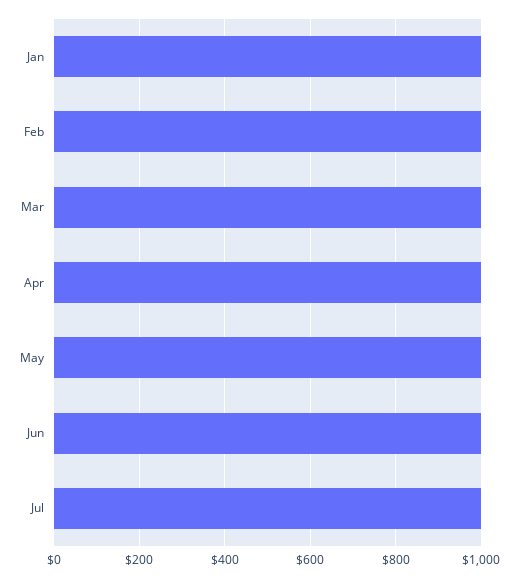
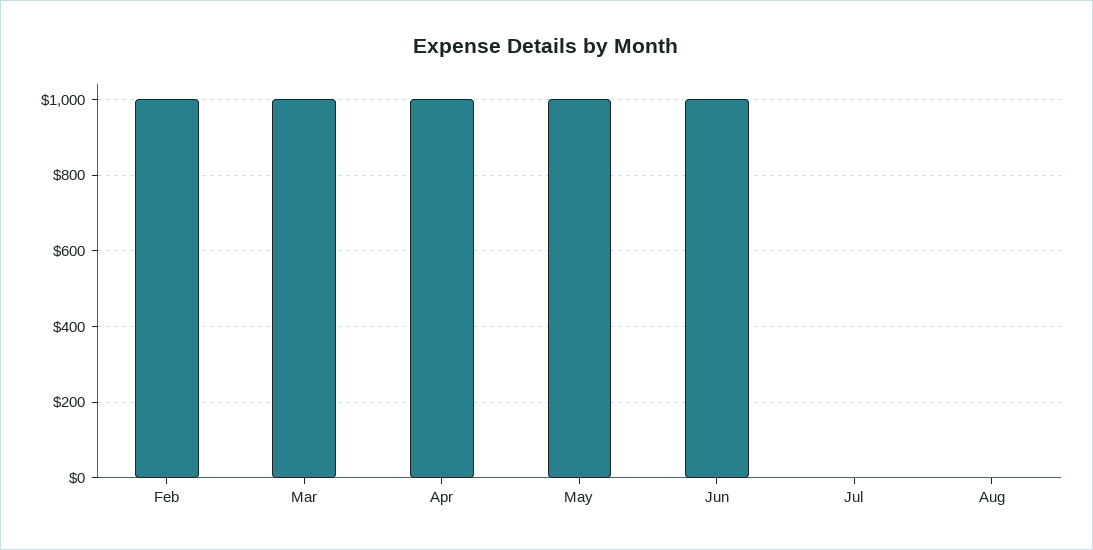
Jan: 1000 -> none
Jul: 1000 -> 0
Aug: none -> 0

